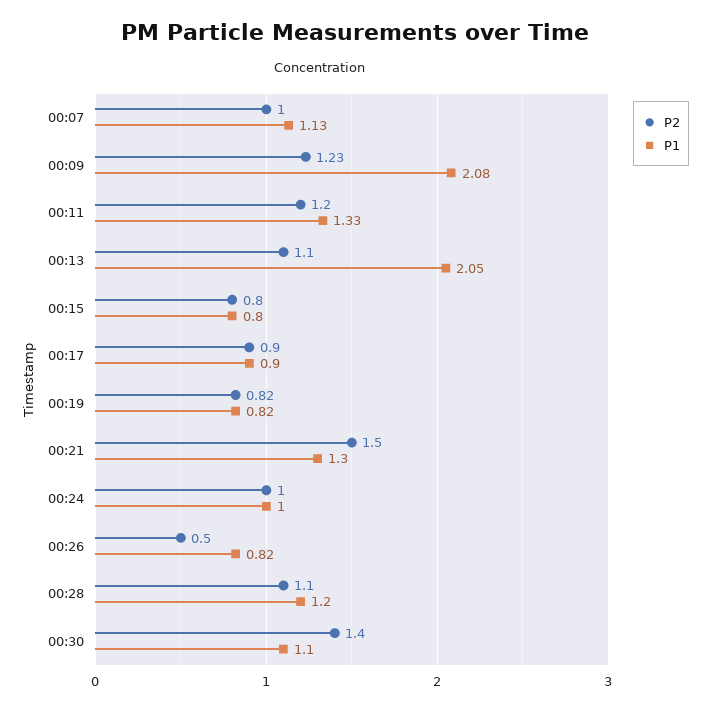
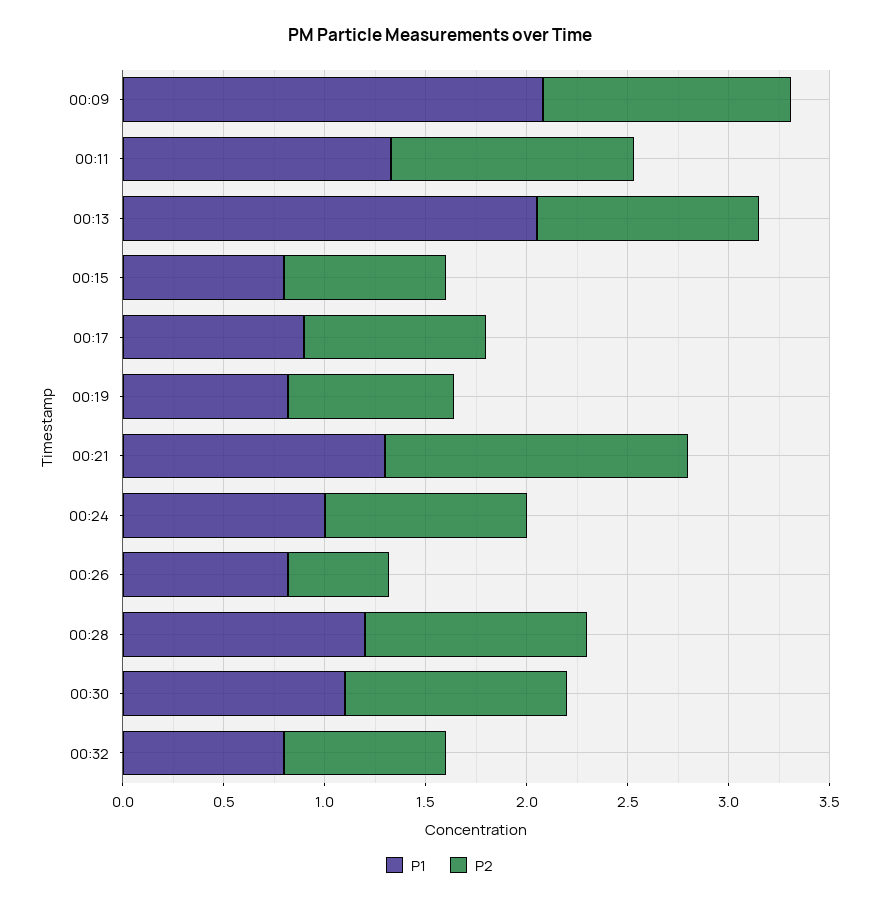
P2, 00:07: 1 -> none
P1, 00:07: 1.13 -> none
P2, 00:30: 1.4 -> 1.1
P1, 00:32: none -> 0.8
P2, 00:32: none -> 0.8

